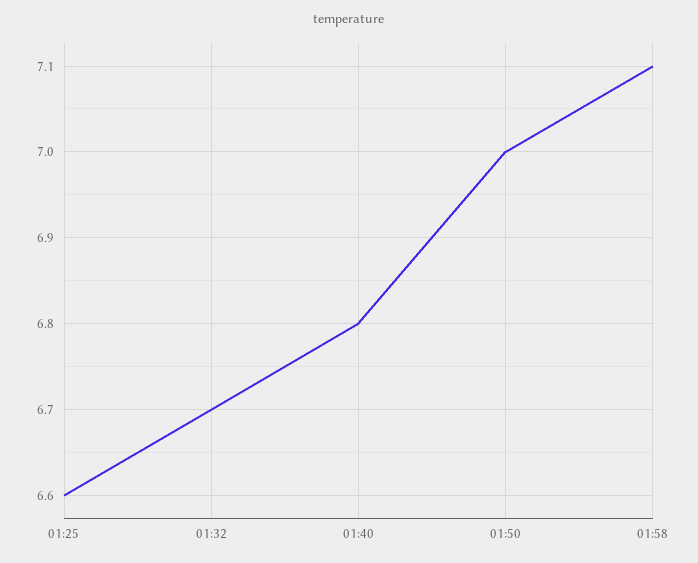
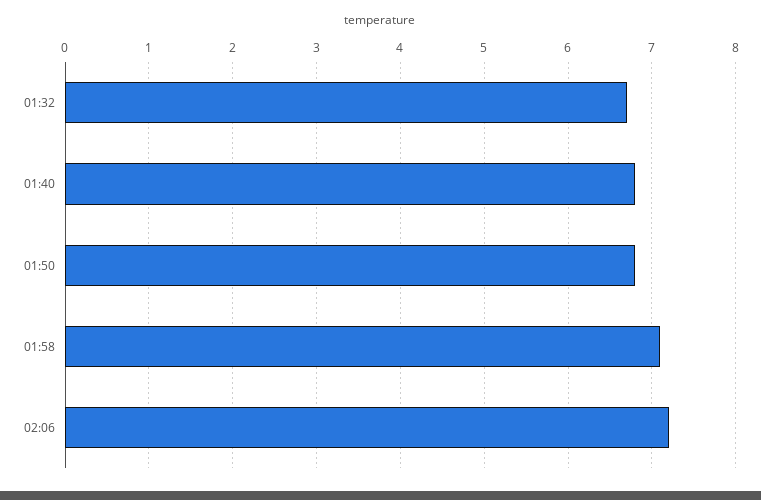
01:25: 6.6 -> none
01:50: 7 -> 6.8
02:06: none -> 7.2

